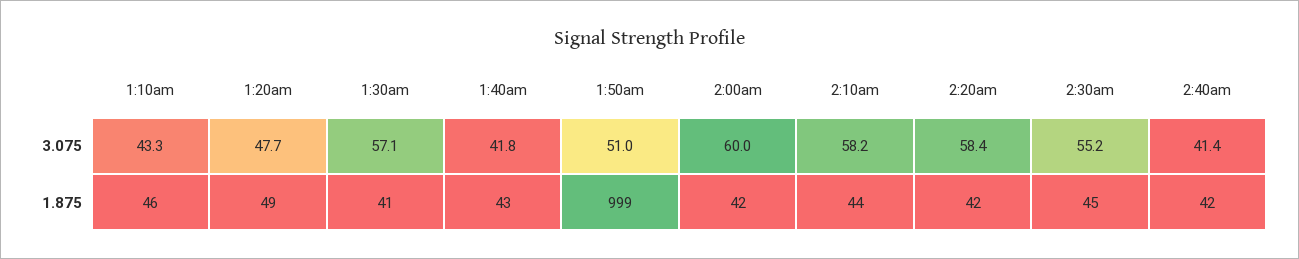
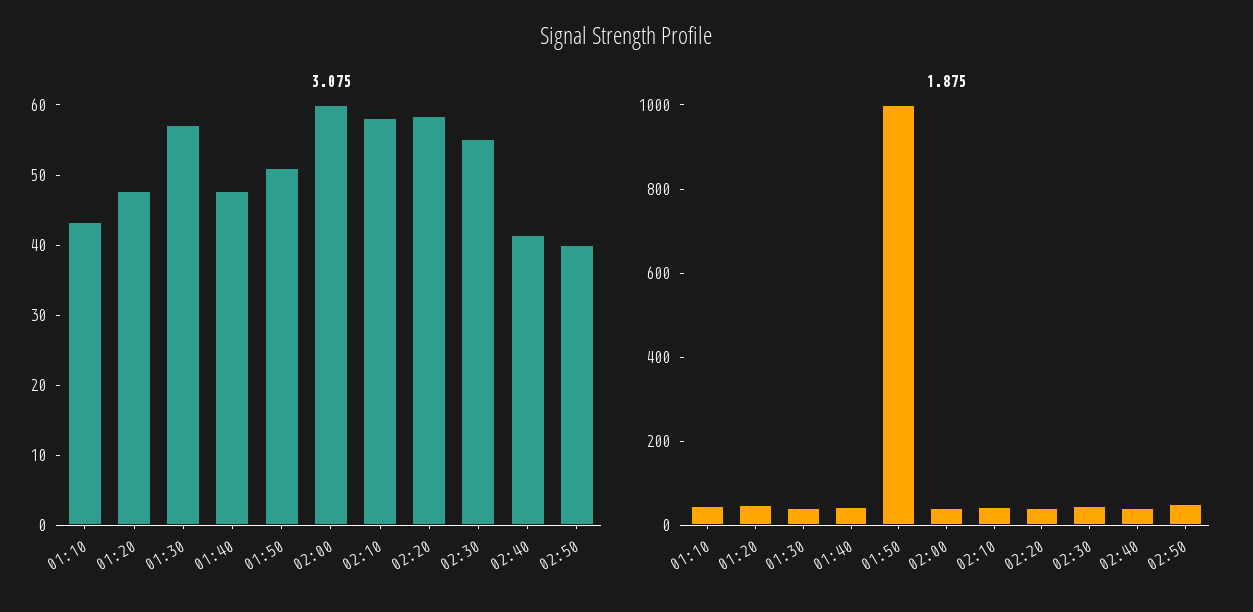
3.075, 1:40am: 41.8 -> 48
3.075, 02:50: none -> 40
1.875, 02:50: none -> 50

